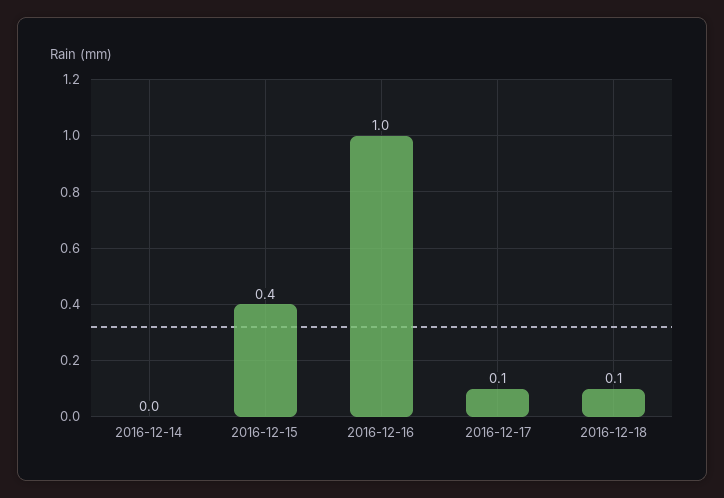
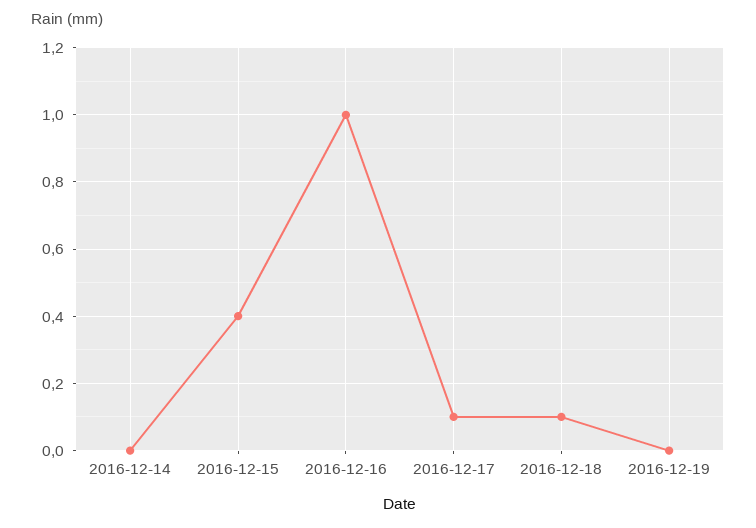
2016-12-19: none -> 0

